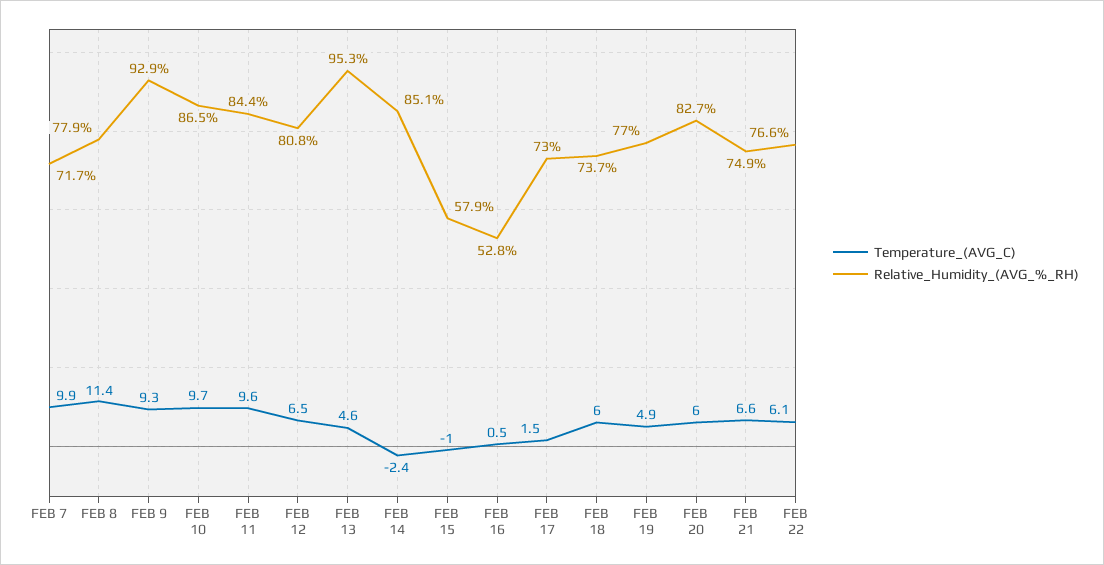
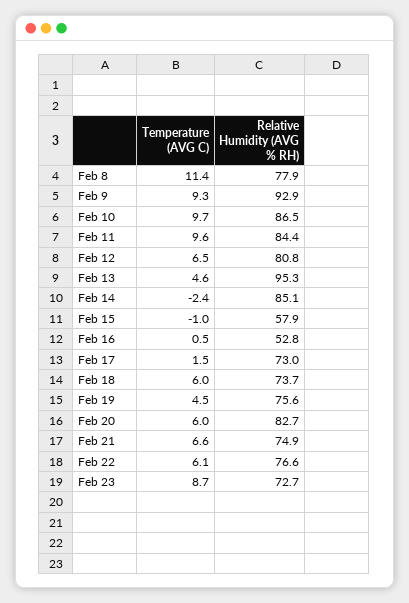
Temperature_(AVG_C), FEB 7: 9.9 -> none
Relative_Humidity_(AVG_%_RH), FEB 7: 71.7 -> none
Temperature_(AVG_C), FEB 19: 4.9 -> 4.5
Relative_Humidity_(AVG_%_RH), FEB 19: 77 -> 75.6
Temperature_(AVG_C), Feb 23: none -> 8.7
Relative_Humidity_(AVG_%_RH), Feb 23: none -> 72.7

